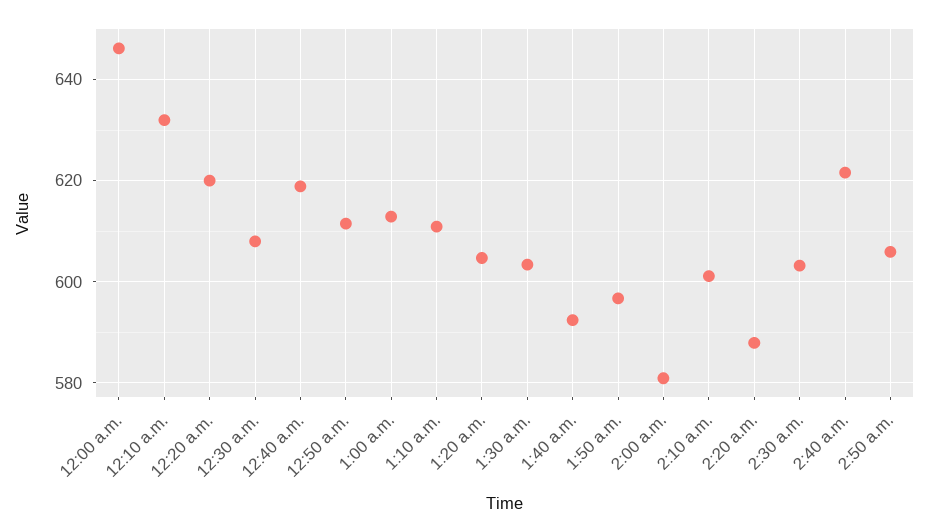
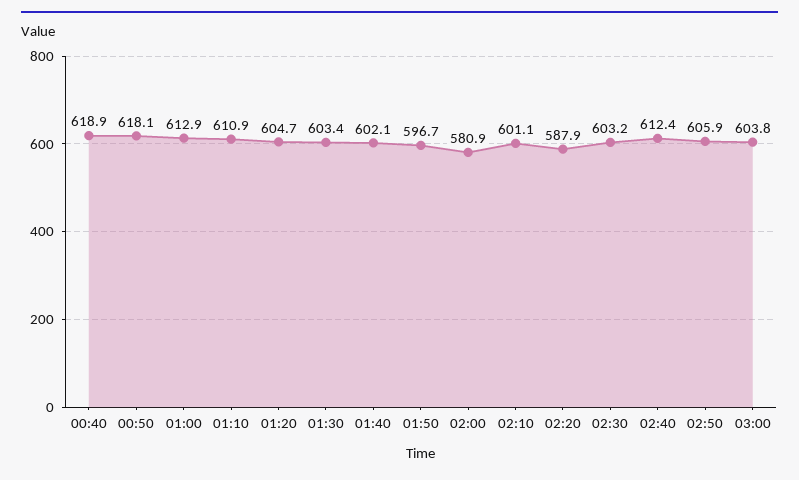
12:00 a.m.: 646 -> none
12:10 a.m.: 632 -> none
12:20 a.m.: 620 -> none
12:30 a.m.: 608 -> none
12:50 a.m.: 612 -> 618.1
1:40 a.m.: 592 -> 602.1
2:40 a.m.: 622 -> 612.4
03:00: none -> 603.8

